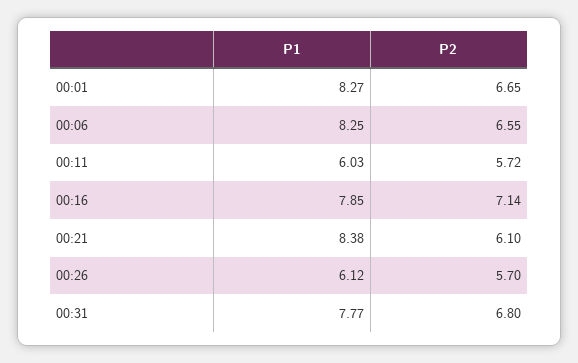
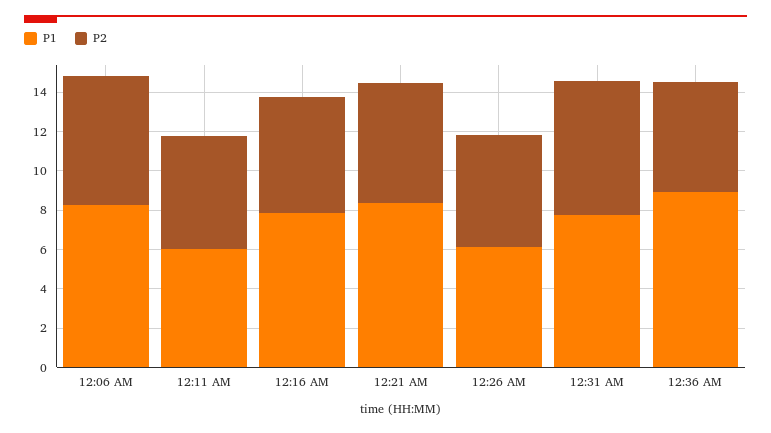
P1, 00:01: 8.27 -> none
P2, 00:01: 6.65 -> none
P2, 00:16: 7.14 -> 6
P1, 12:36 AM: none -> 9
P2, 12:36 AM: none -> 5.5

